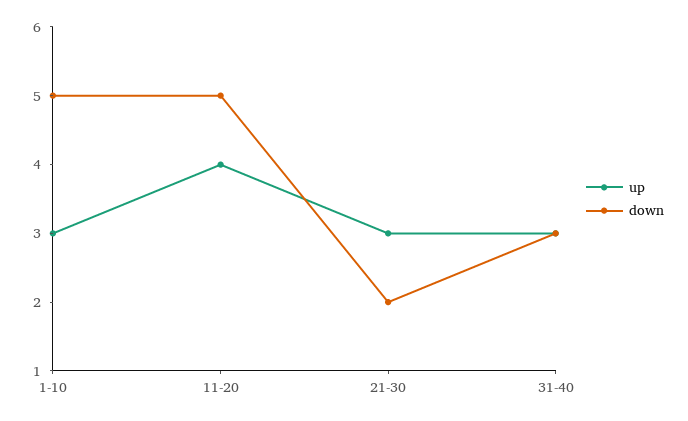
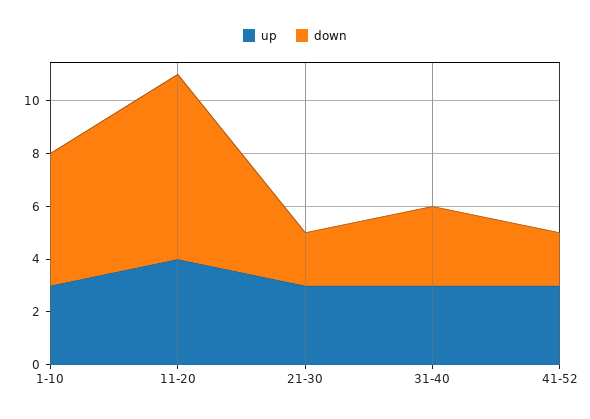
down, 11-20: 5 -> 7
up, 41-52: none -> 3
down, 41-52: none -> 2

